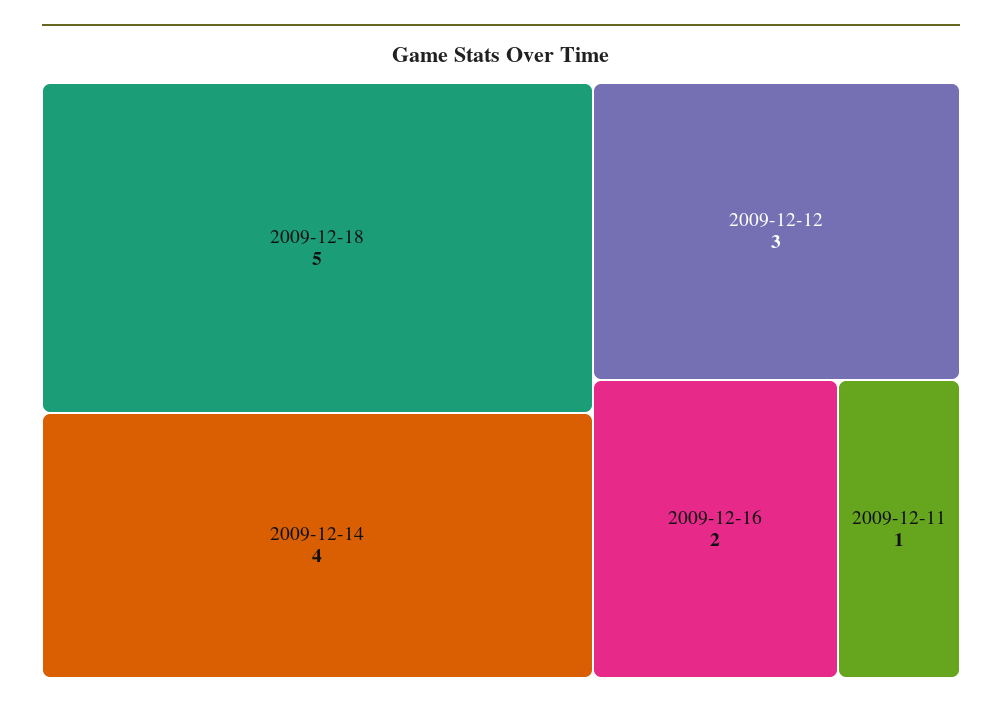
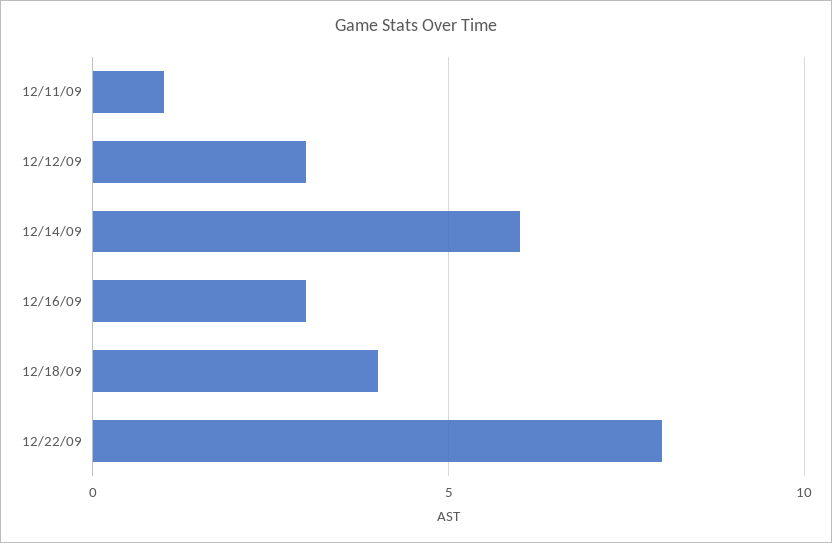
2009-12-18: 5 -> 4
2009-12-14: 4 -> 6
2009-12-16: 2 -> 3
12/22/09: none -> 8

